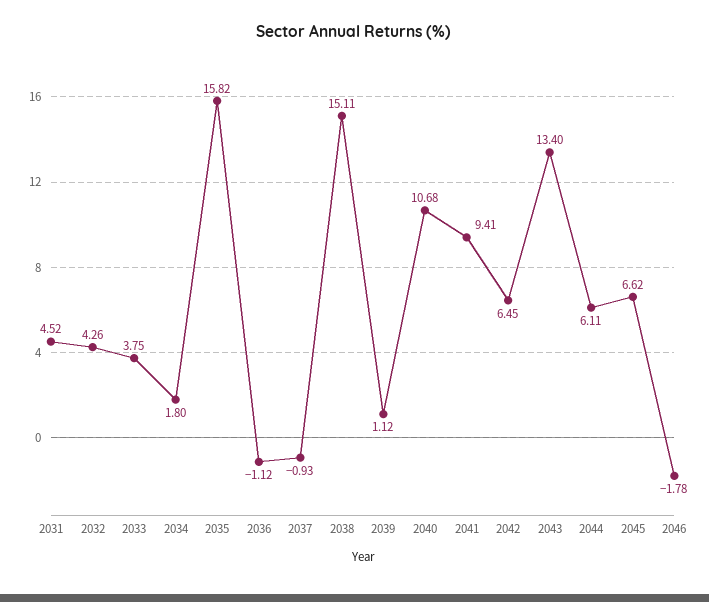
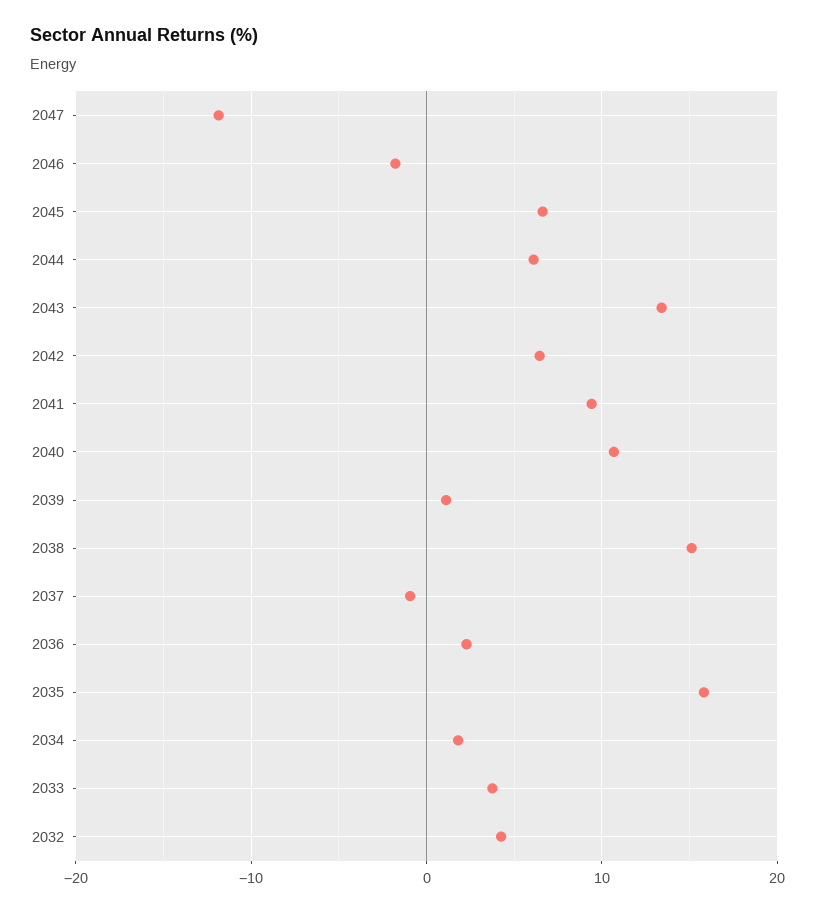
2031: 4.52 -> none
2036: -1.12 -> 2
2047: none -> -12

